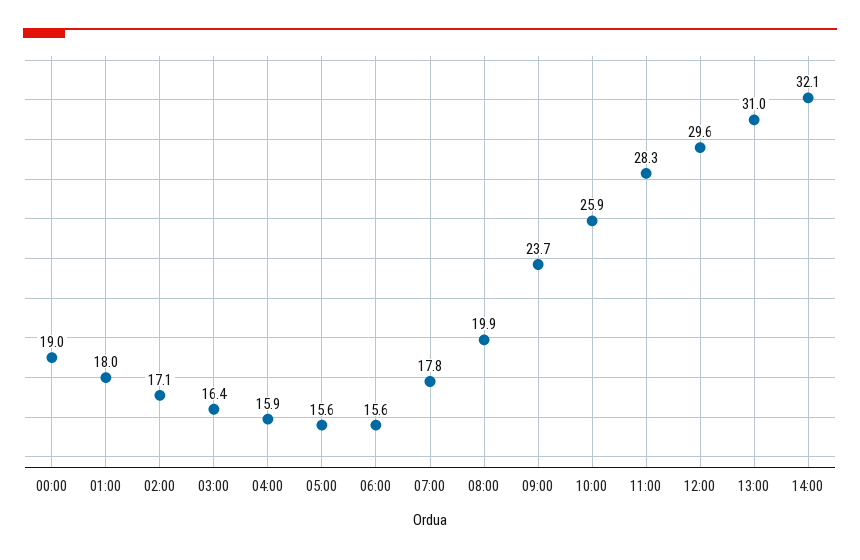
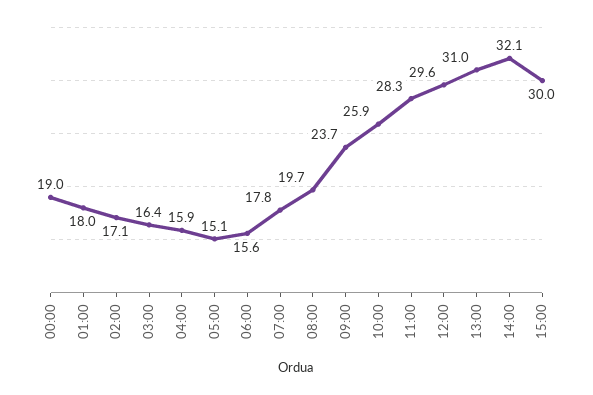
05:00: 15.6 -> 15.1
08:00: 19.9 -> 19.7
15:00: none -> 30

